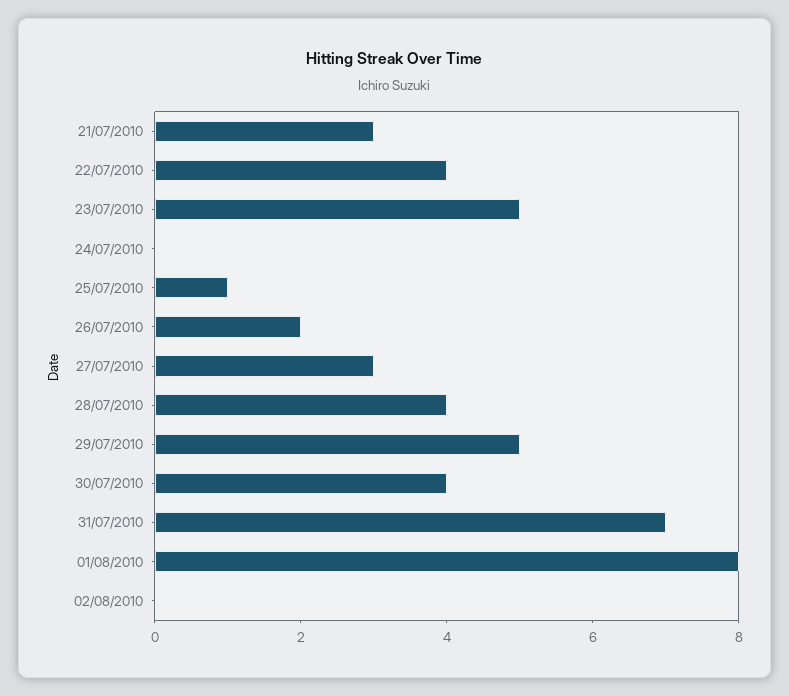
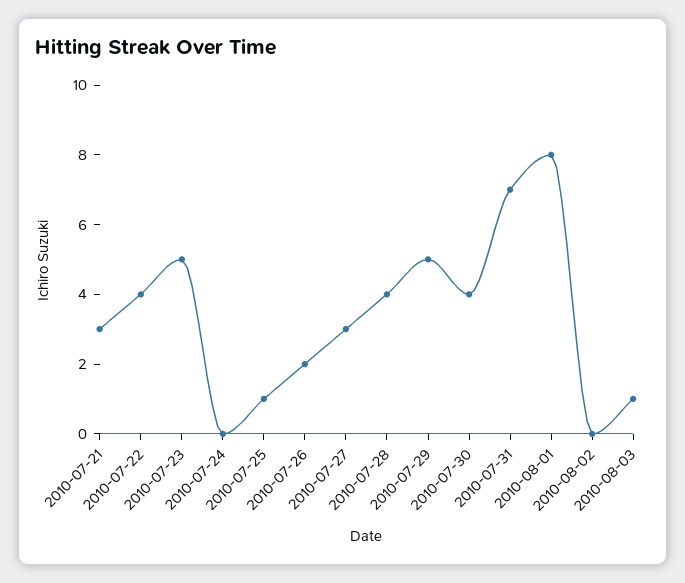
2010-08-03: none -> 1

